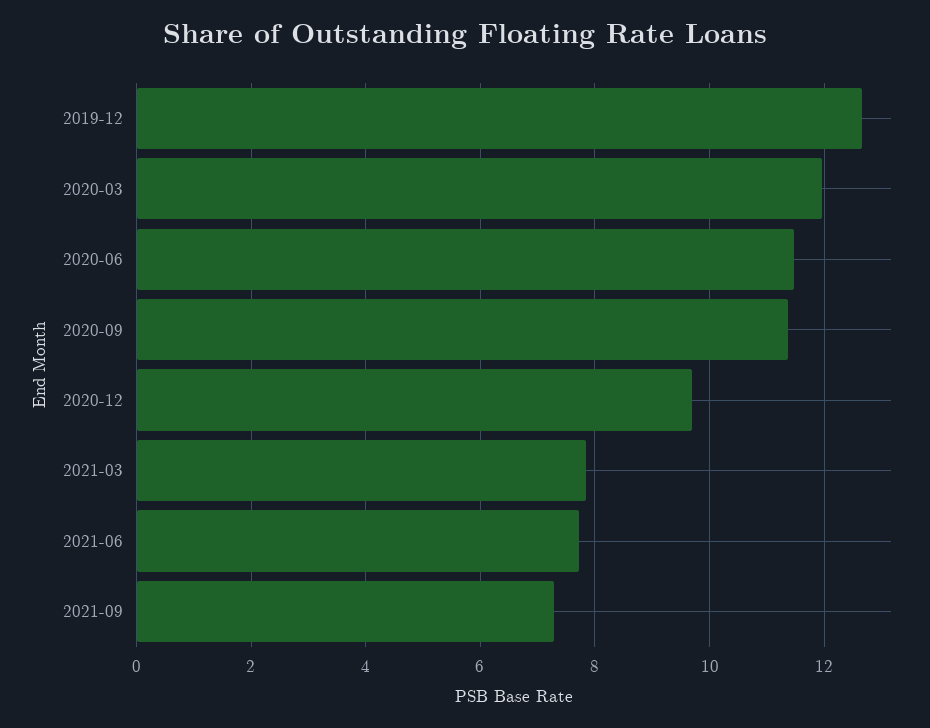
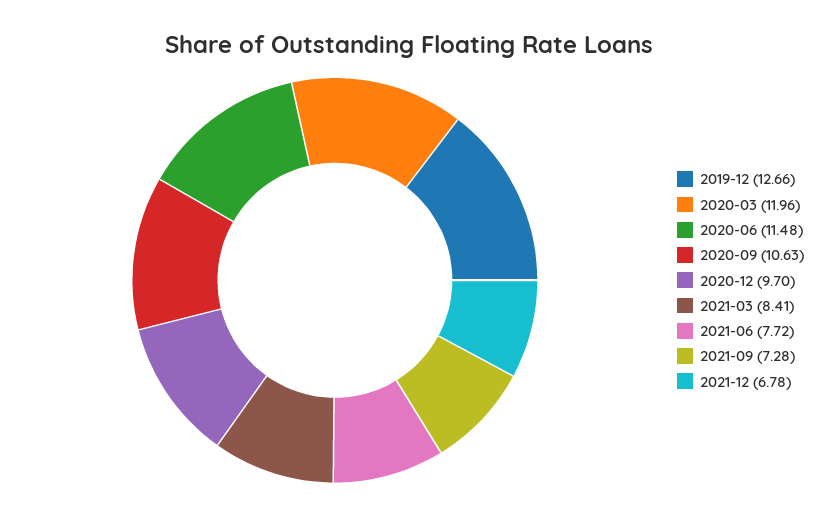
2020-09: 11.4 -> 10.63
2021-03: 7.8 -> 8.41
2021-12: none -> 6.78

